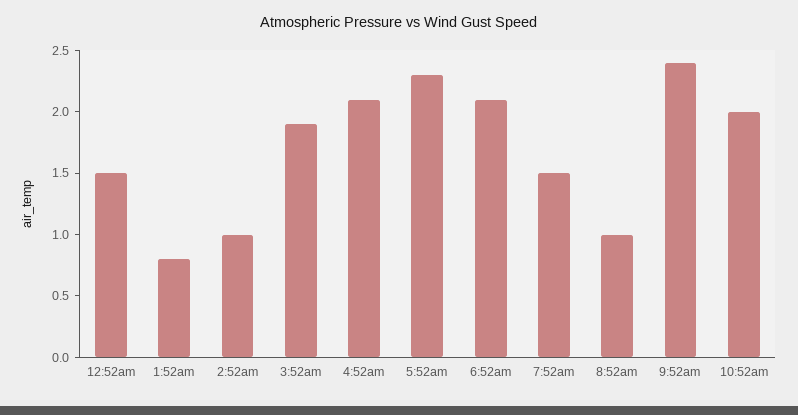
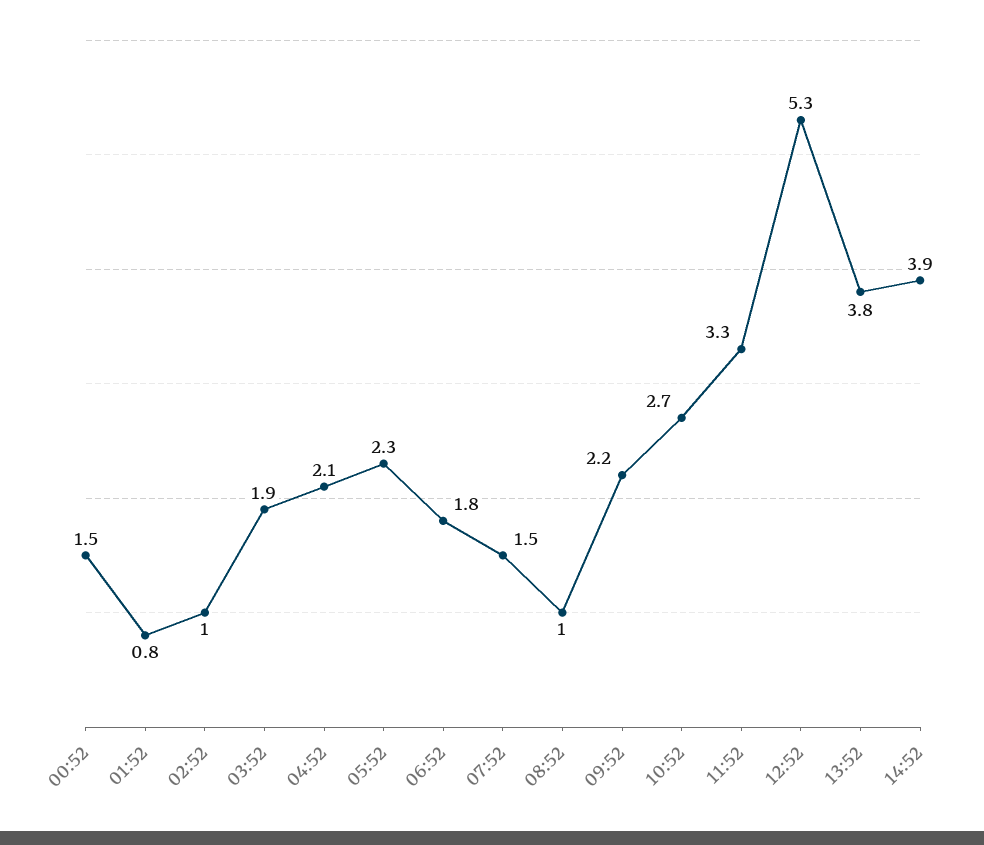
6:52am: 2.1 -> 1.8
9:52am: 2.4 -> 2.2
10:52am: 2 -> 2.7
11:52: none -> 3.3
12:52: none -> 5.3
13:52: none -> 3.8
14:52: none -> 3.9

